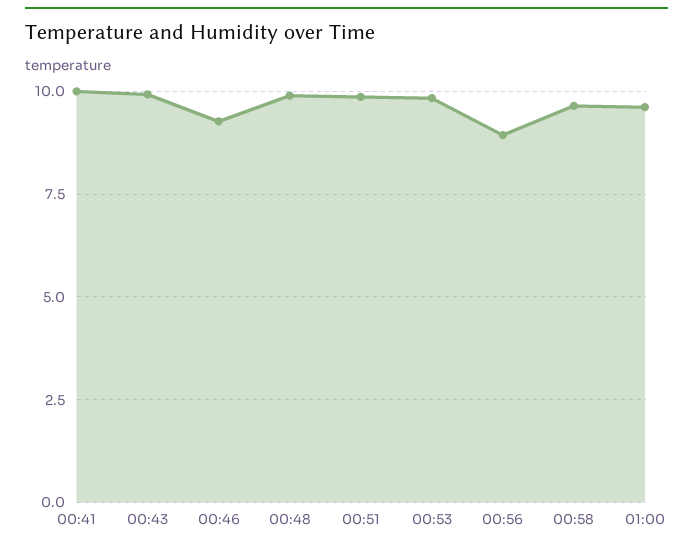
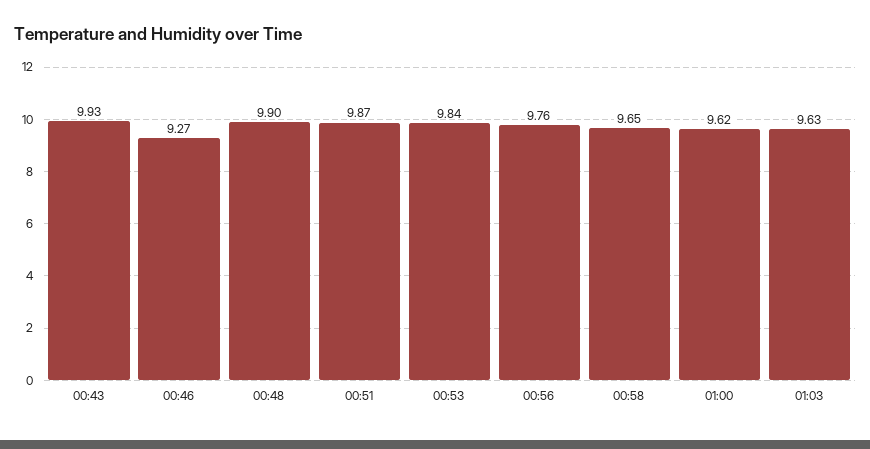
00:41: 10 -> none
00:56: 9 -> 9.76
01:03: none -> 9.63

